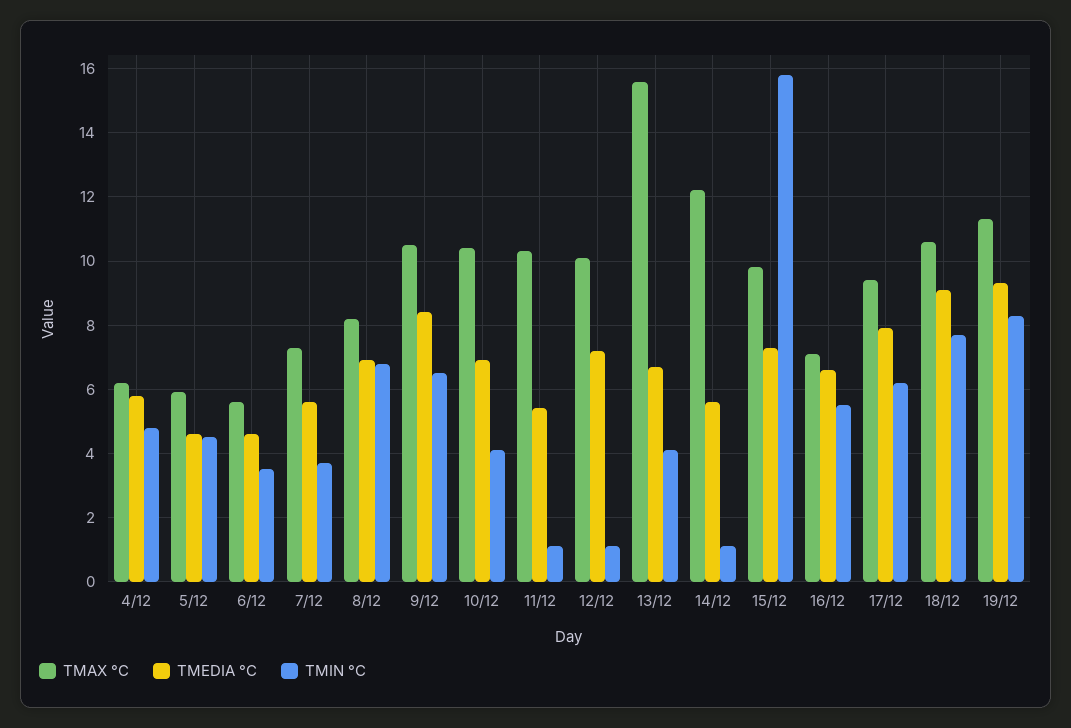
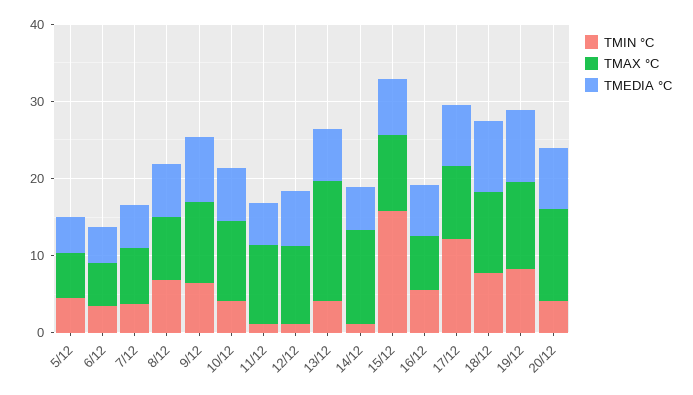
TMAX °C, 4/12: 6.2 -> none
TMEDIA °C, 4/12: 5.8 -> none
TMIN °C, 4/12: 4.8 -> none
TMIN °C, 17/12: 6.2 -> 12
TMIN °C, 20/12: none -> 4
TMAX °C, 20/12: none -> 12
TMEDIA °C, 20/12: none -> 8

